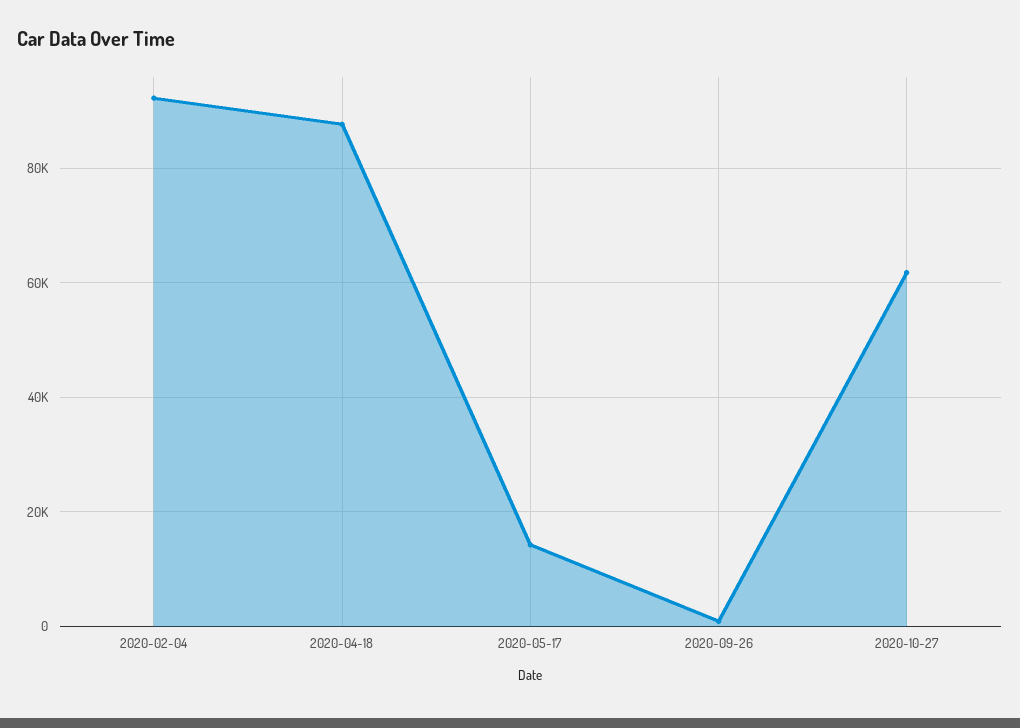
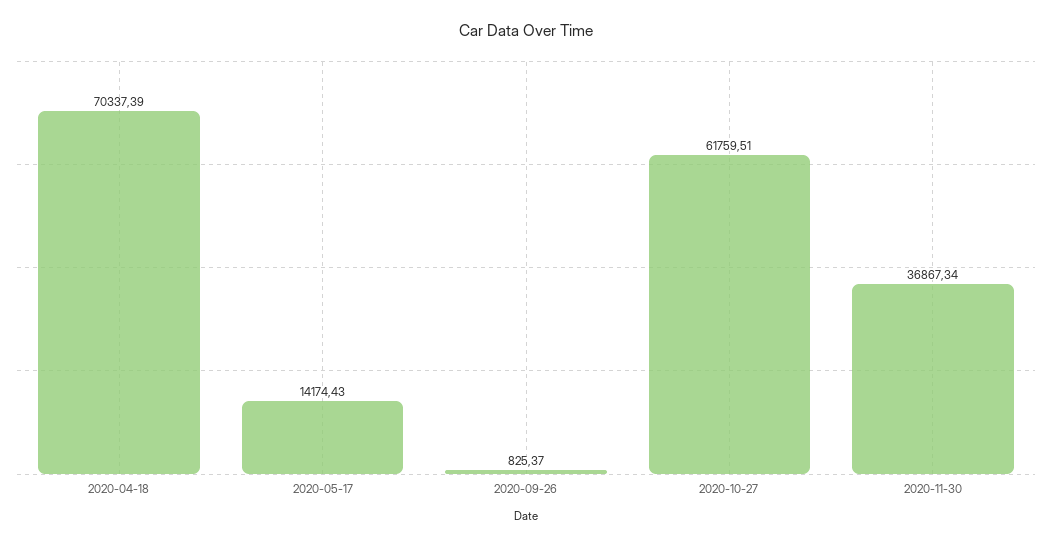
2020-02-04: 92000 -> none
2020-04-18: 88000 -> 70337.39
2020-11-30: none -> 36867.34

